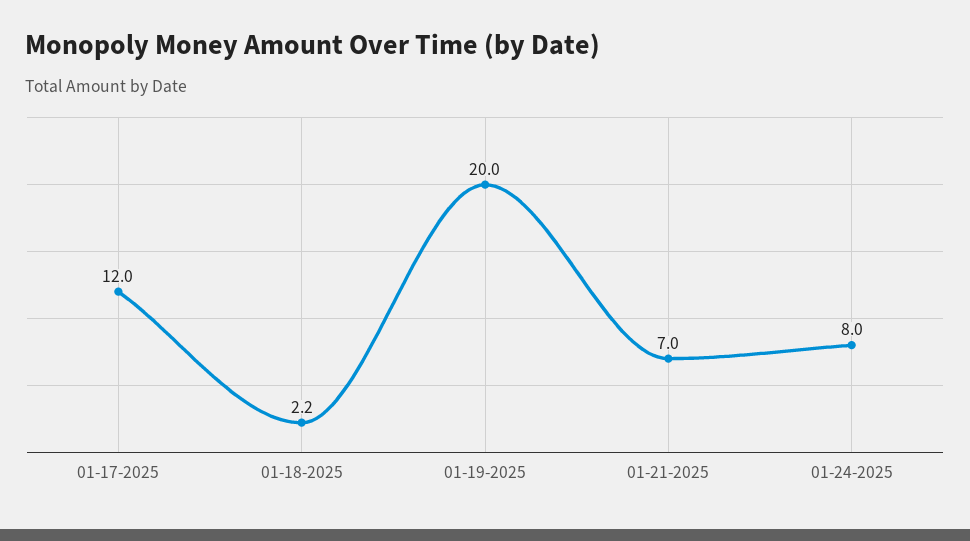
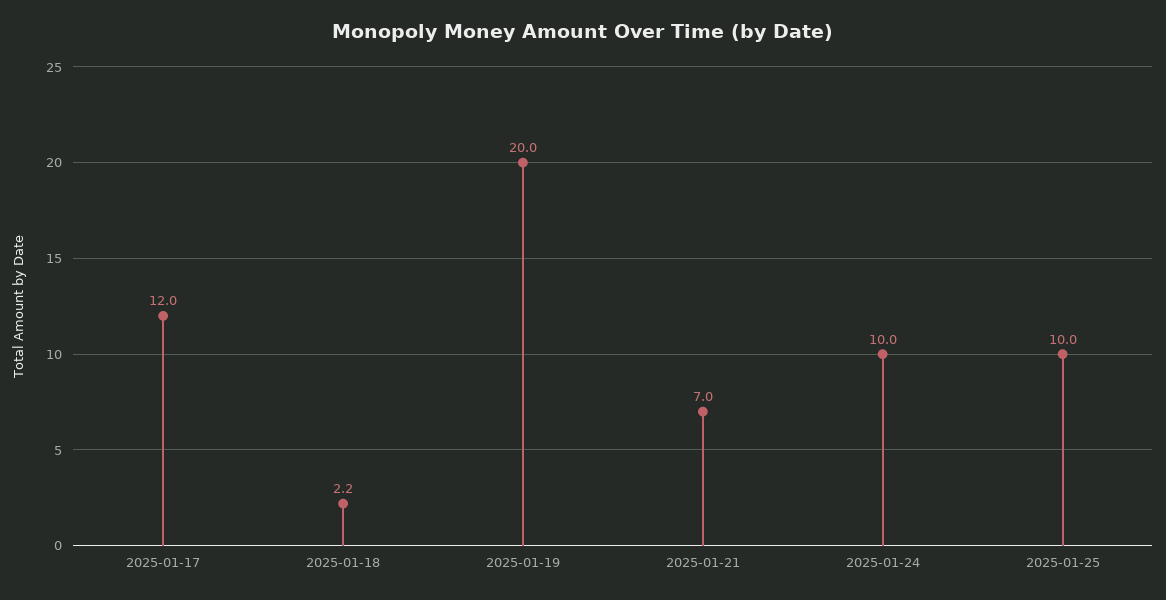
01-24-2025: 8 -> 10
2025-01-25: none -> 10

